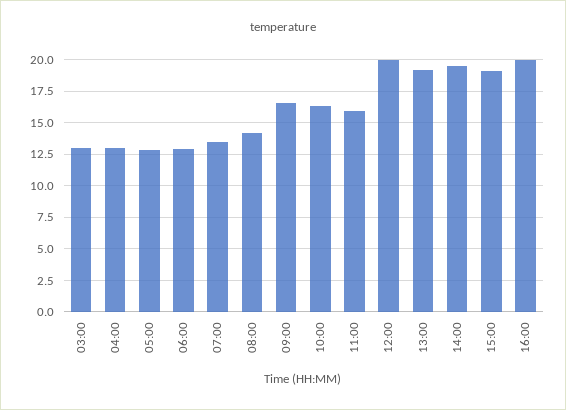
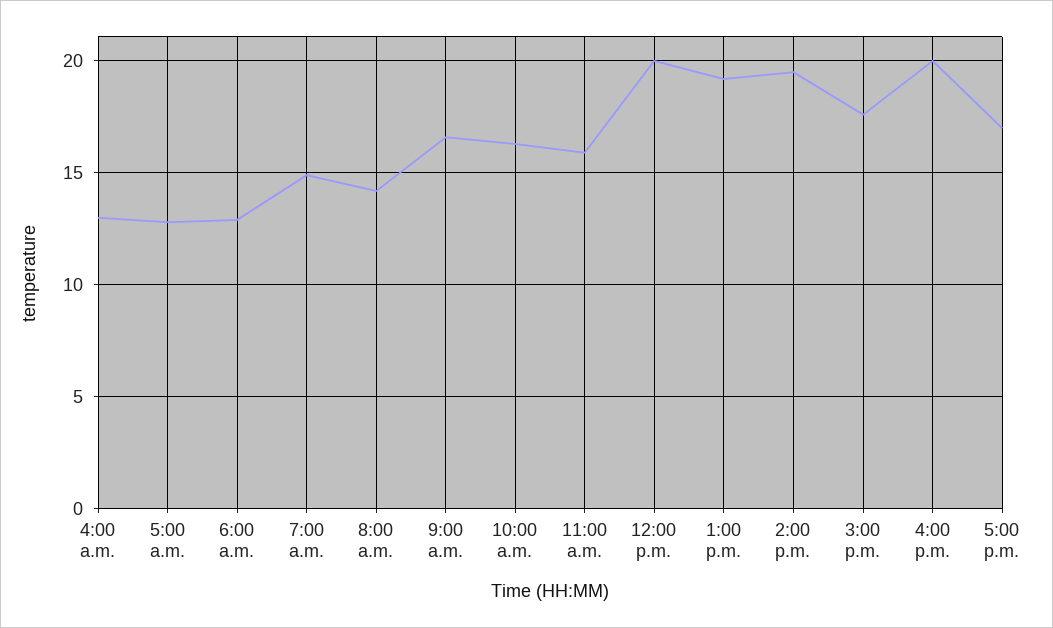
03:00: 13 -> none
07:00: 13.5 -> 15
15:00: 19 -> 17.5
5:00 p.m.: none -> 17

